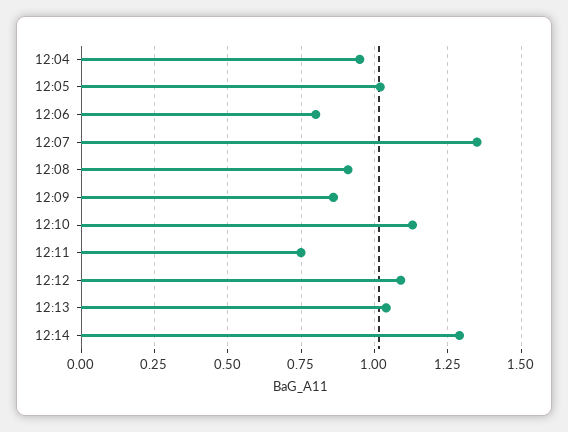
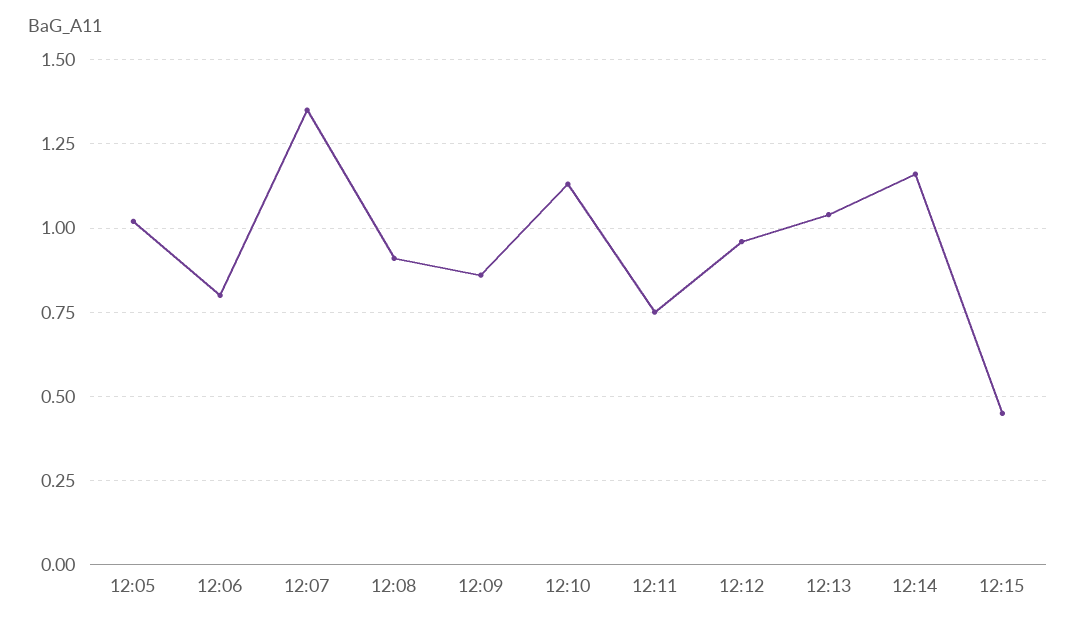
12:04: 0.95 -> none
12:12: 1.1 -> 0.95
12:14: 1.3 -> 1.15
12:15: none -> 0.45

